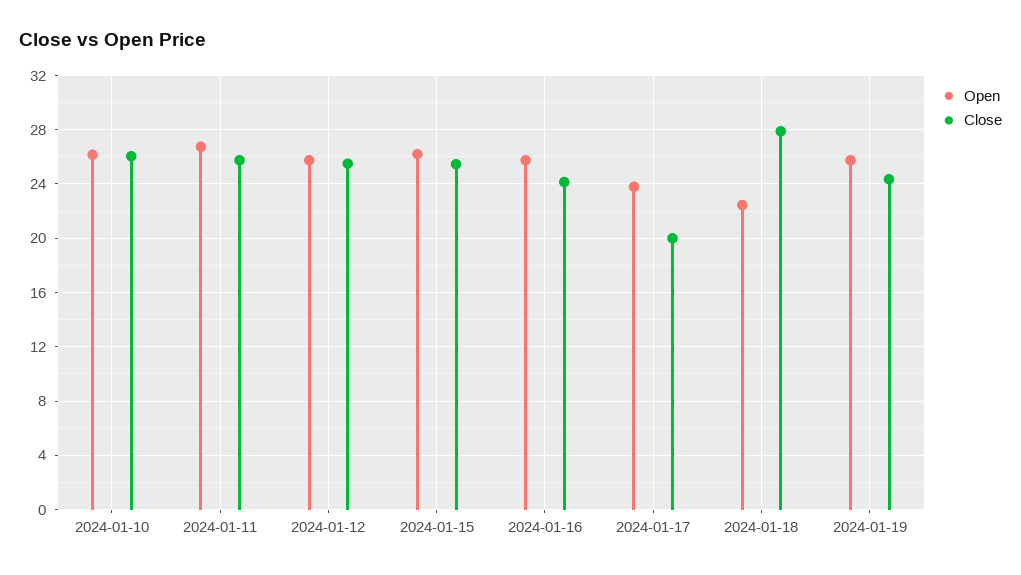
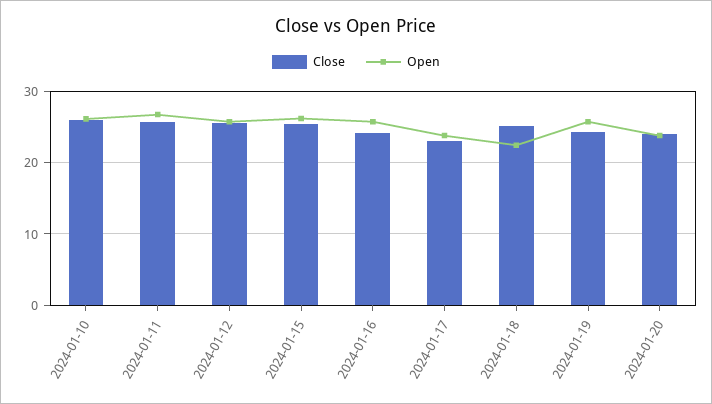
Close, 2024-01-17: 20 -> 23
Close, 2024-01-18: 28 -> 25
Close, 2024-01-20: none -> 24
Open, 2024-01-20: none -> 24

